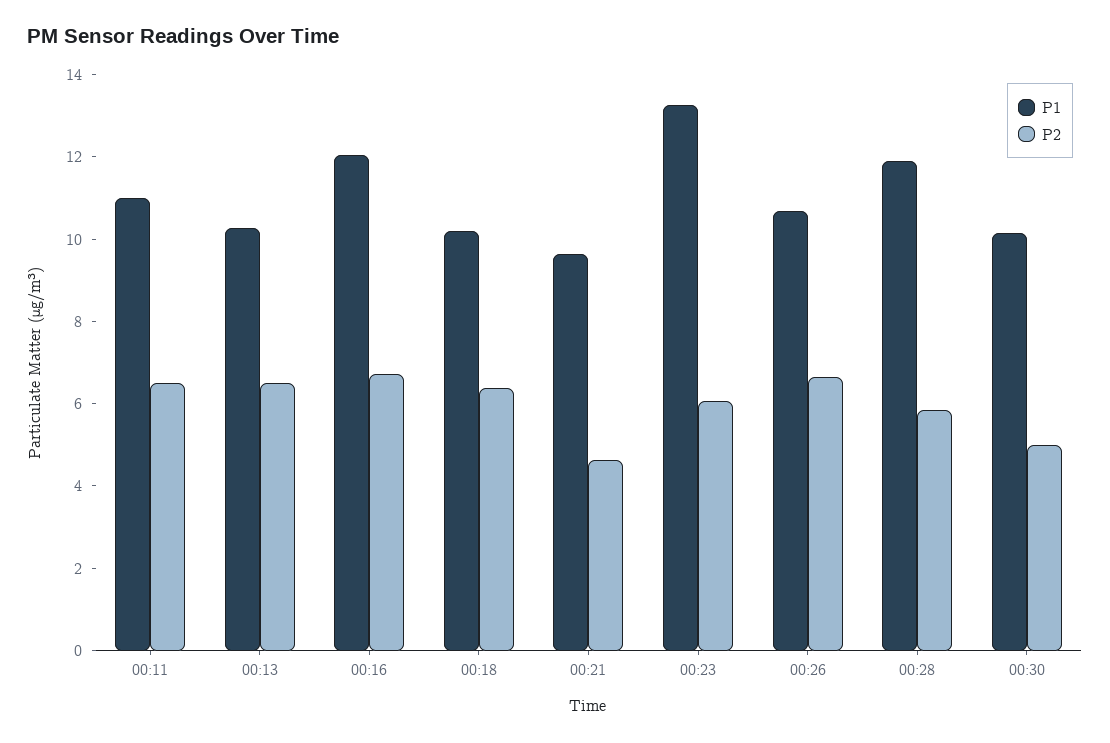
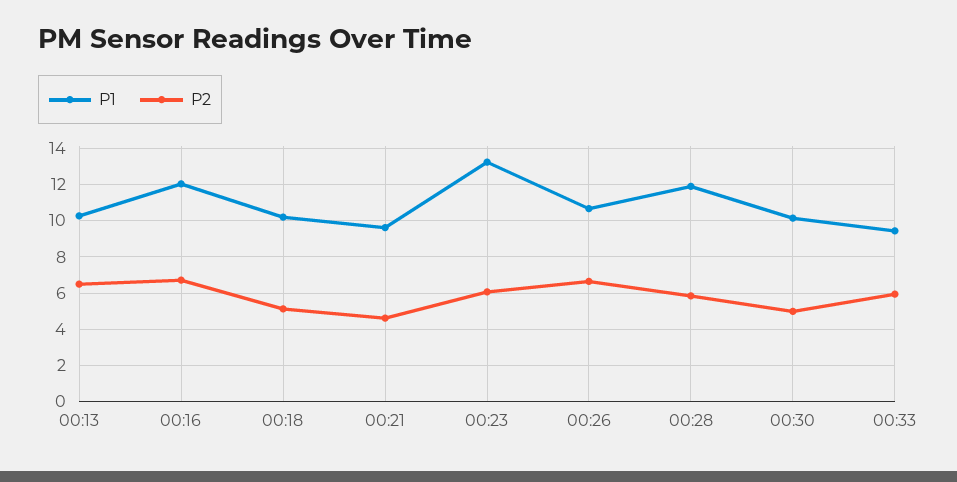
P1, 00:11: 11 -> none
P2, 00:11: 6.5 -> none
P2, 00:18: 6.5 -> 5
P1, 00:33: none -> 9.5
P2, 00:33: none -> 6

